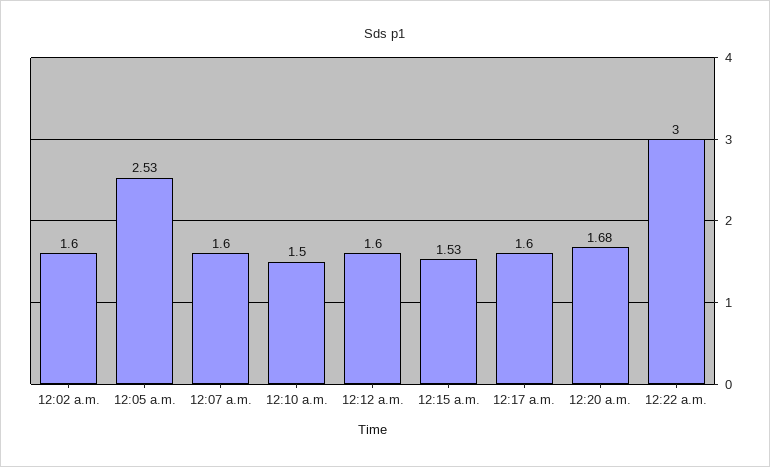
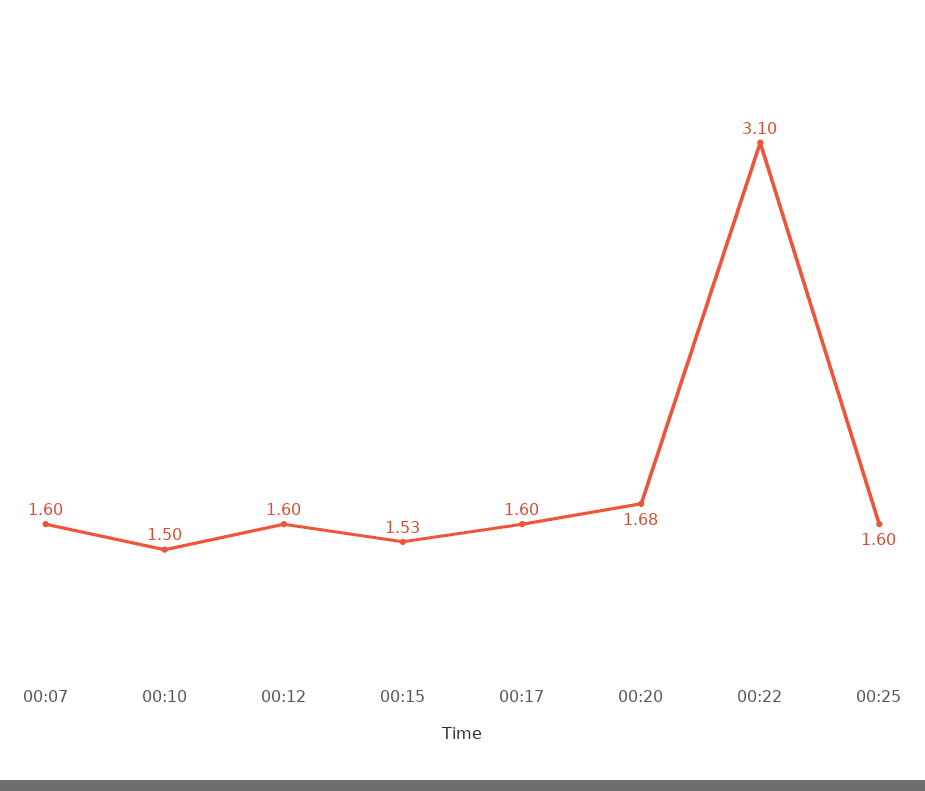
12:02 a.m.: 1.6 -> none
12:05 a.m.: 2.53 -> none
12:22 a.m.: 3 -> 3.1
00:25: none -> 1.6

